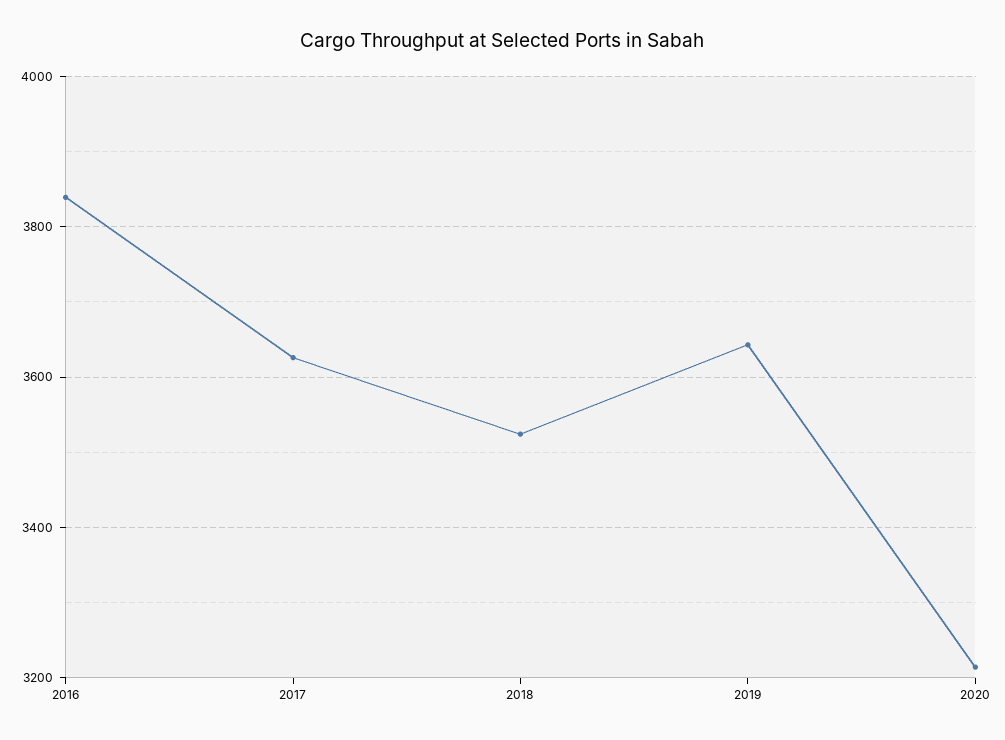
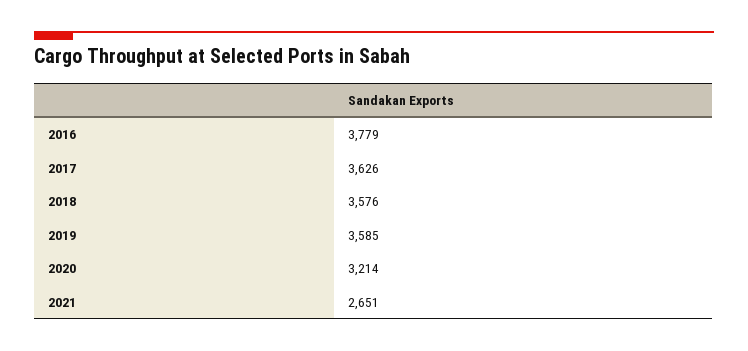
2016: 3840 -> 3779
2018: 3520 -> 3576
2019: 3640 -> 3585
2021: none -> 2651

